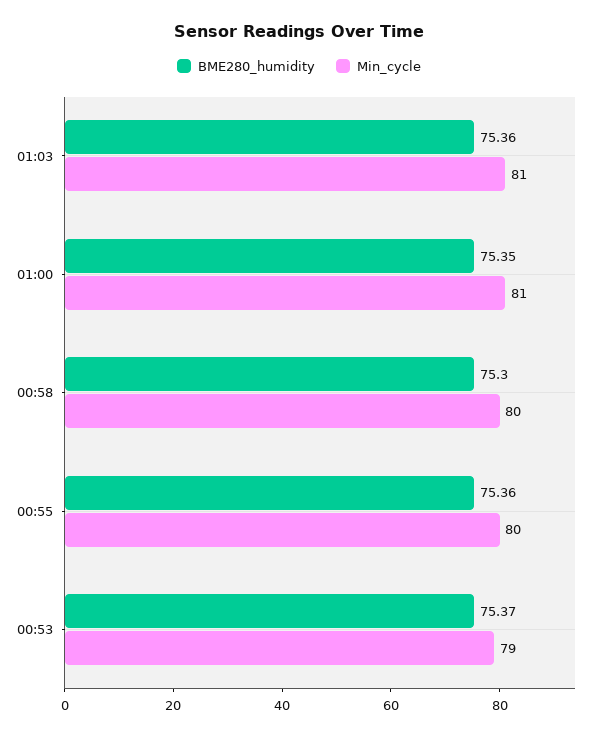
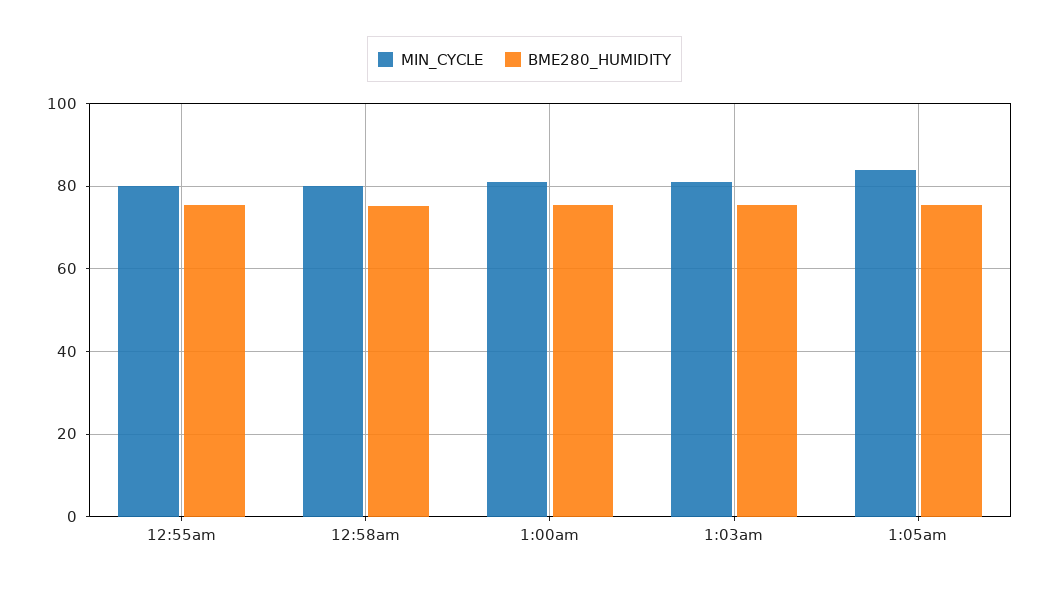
BME280_humidity, 00:53: 75.37 -> none
Min_cycle, 00:53: 79 -> none
Min_cycle, 1:05am: none -> 84
BME280_humidity, 1:05am: none -> 76

